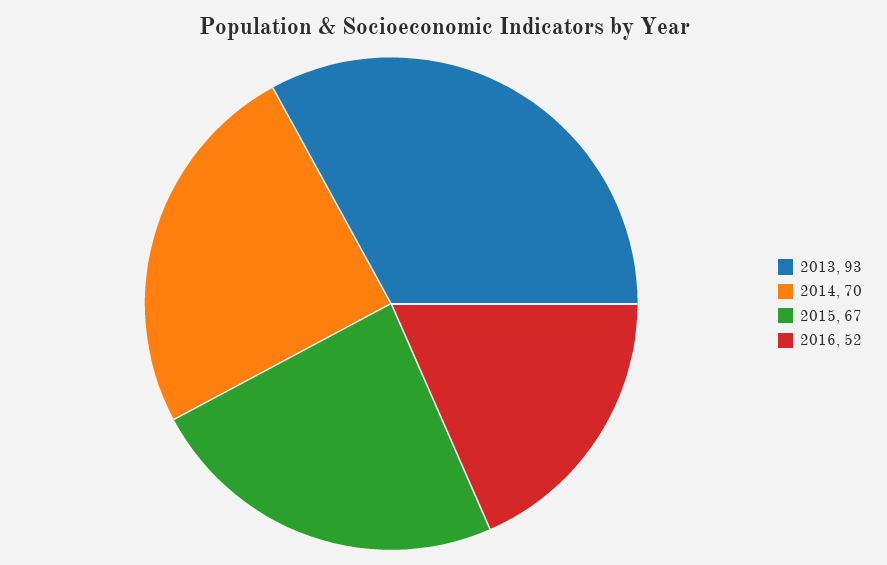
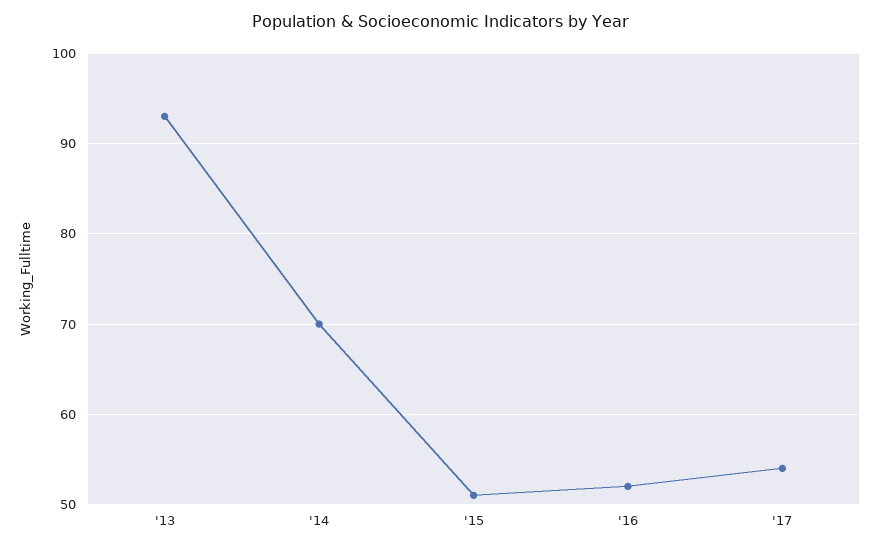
2015: 67 -> 51
'17: none -> 54

